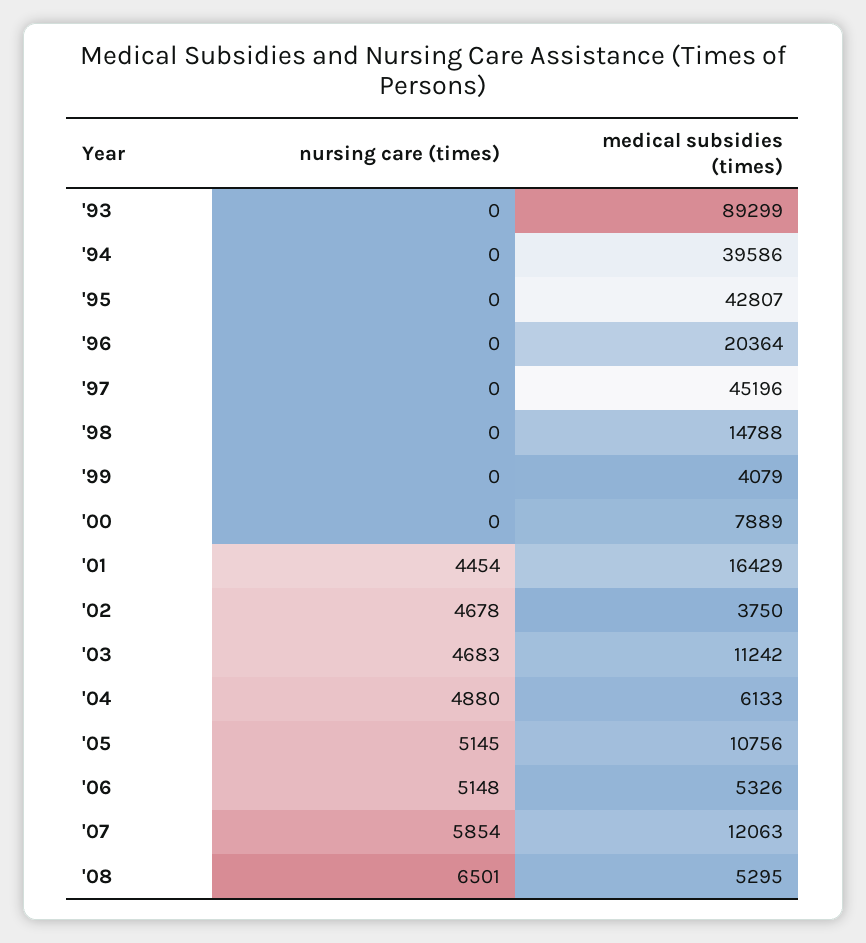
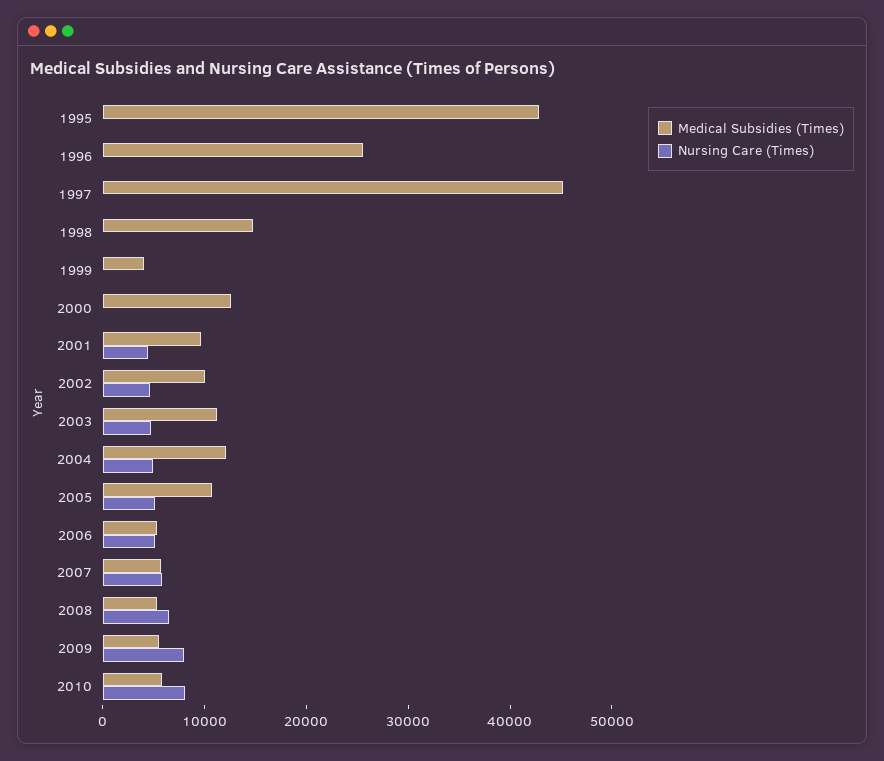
nursing care (times), '93: 0 -> none
medical subsidies (times), '93: 89299 -> none
nursing care (times), '94: 0 -> none
medical subsidies (times), '94: 39586 -> none
medical subsidies (times), '96: 20364 -> 26000
medical subsidies (times), '00: 7889 -> 12000
medical subsidies (times), '01: 16429 -> 10000
medical subsidies (times), '02: 3750 -> 10000
medical subsidies (times), '04: 6133 -> 12000
medical subsidies (times), '07: 12063 -> 6000
medical subsidies (times), 2009: none -> 6000
nursing care (times), 2009: none -> 8000
medical subsidies (times), 2010: none -> 6000
nursing care (times), 2010: none -> 8000

